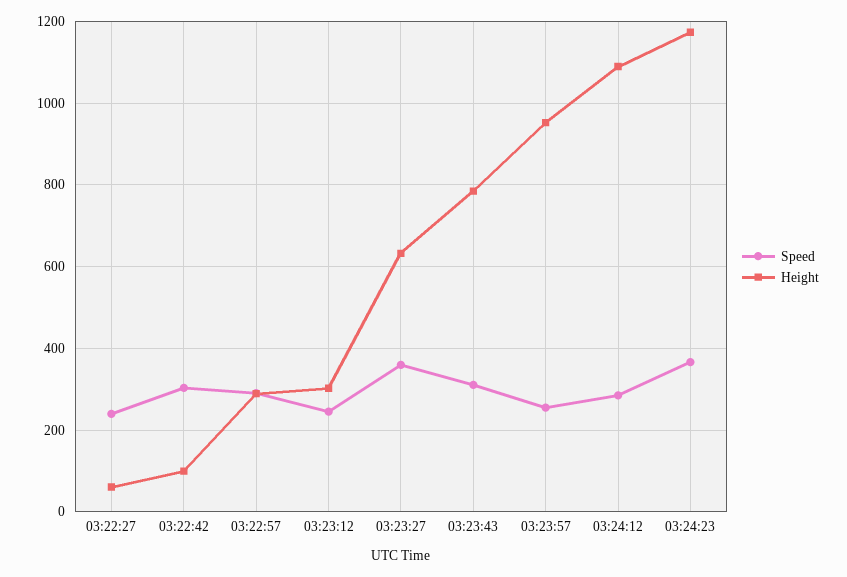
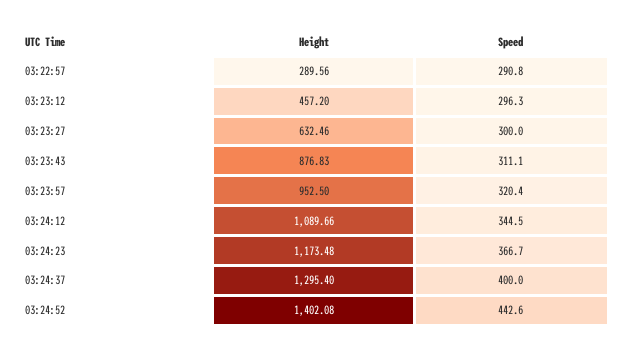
Speed, 03:22:27: 240 -> none
Height, 03:22:27: 60 -> none
Speed, 03:22:42: 300 -> none
Height, 03:22:42: 100 -> none
Speed, 03:23:12: 240 -> 296.3
Height, 03:23:12: 300 -> 457.2
Speed, 03:23:27: 360 -> 300
Height, 03:23:43: 780 -> 876.83
Speed, 03:23:57: 260 -> 320.4
Speed, 03:24:12: 280 -> 344.5
Height, 03:24:37: none -> 1295.4
Speed, 03:24:37: none -> 400
Height, 03:24:52: none -> 1402.08
Speed, 03:24:52: none -> 442.6

